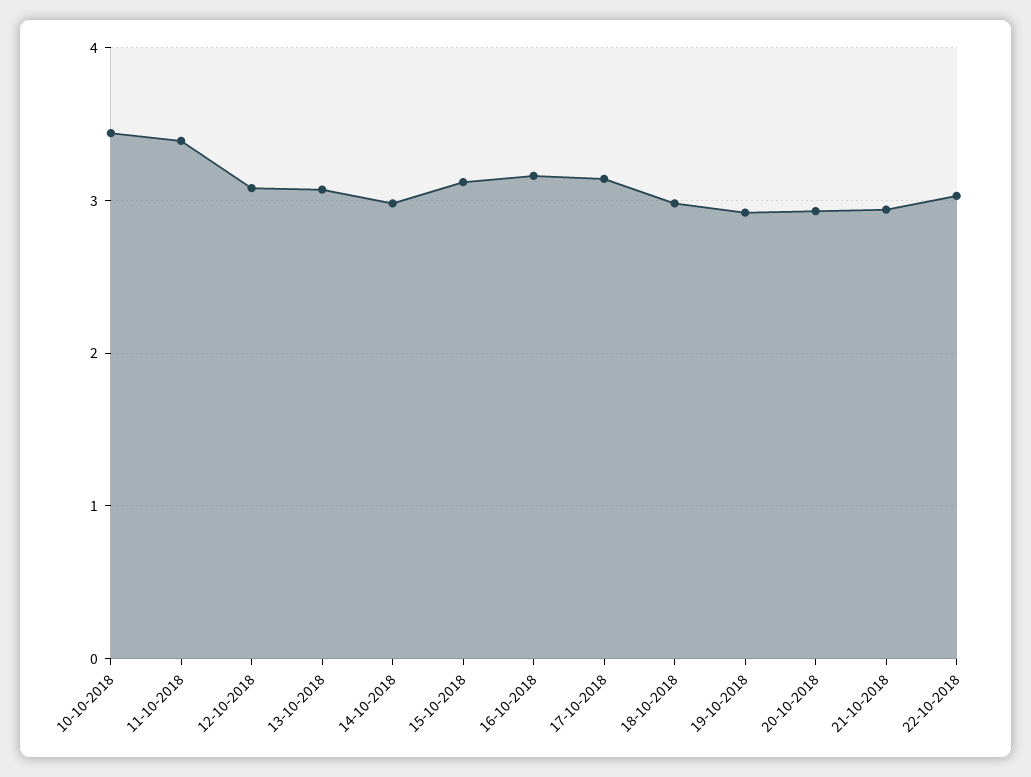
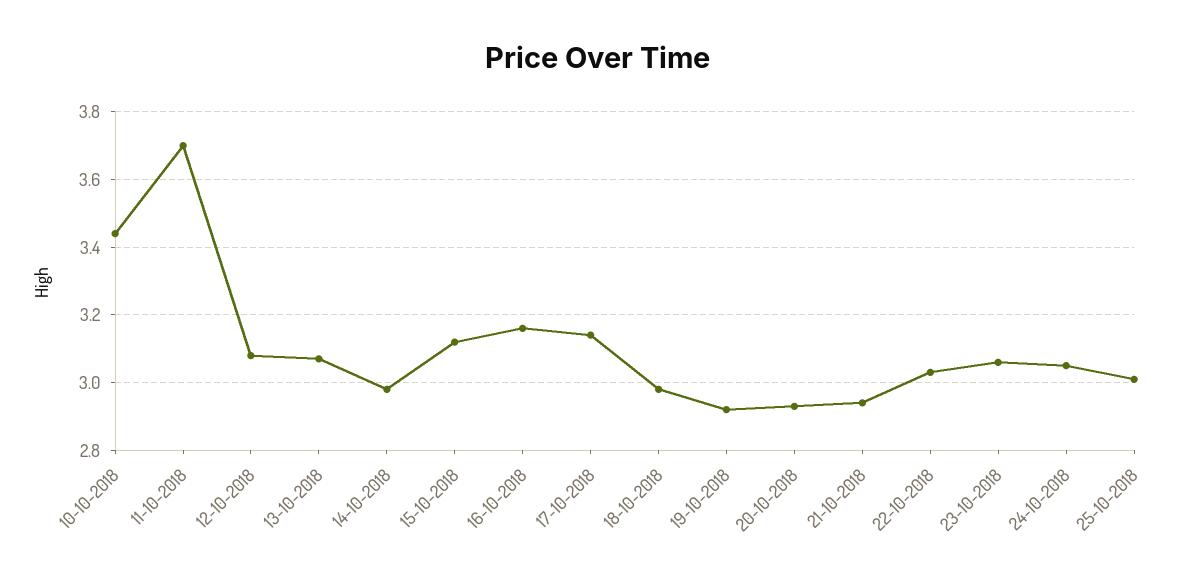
11-10-2018: 3.4 -> 3.7
23-10-2018: none -> 3.05
24-10-2018: none -> 3.05
25-10-2018: none -> 3

